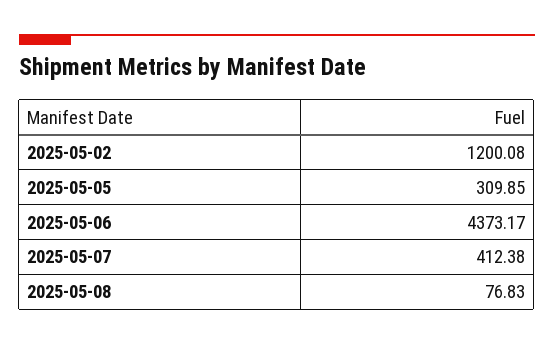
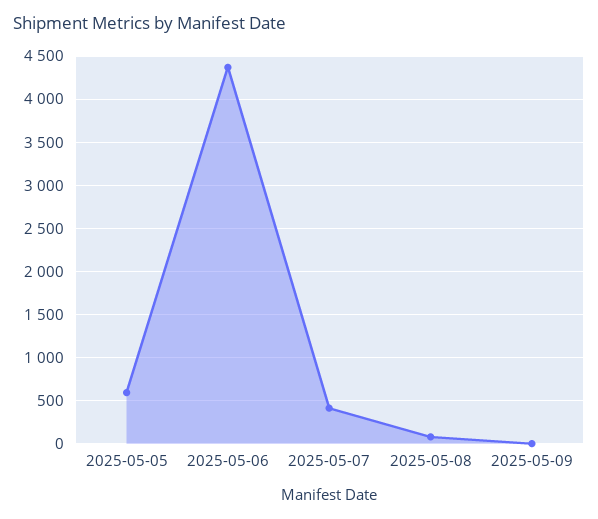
2025-05-02: 1200.08 -> none
2025-05-05: 309.85 -> 600
2025-05-09: none -> 0

